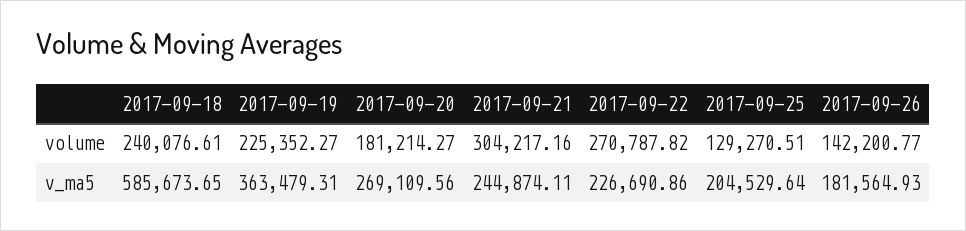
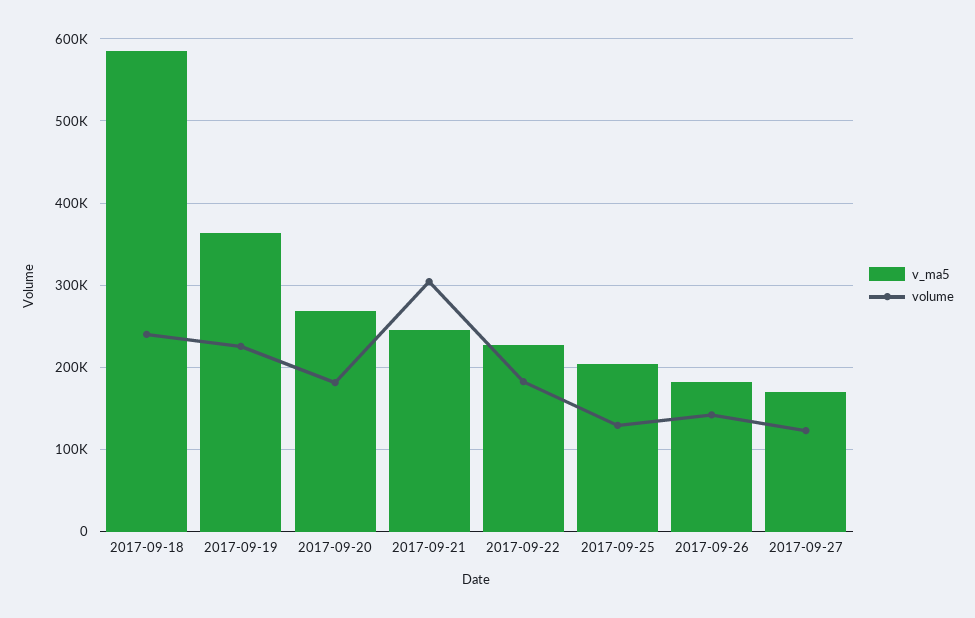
volume, 2017-09-22: 270787.82 -> 180000
v_ma5, 2017-09-27: none -> 170000
volume, 2017-09-27: none -> 120000

